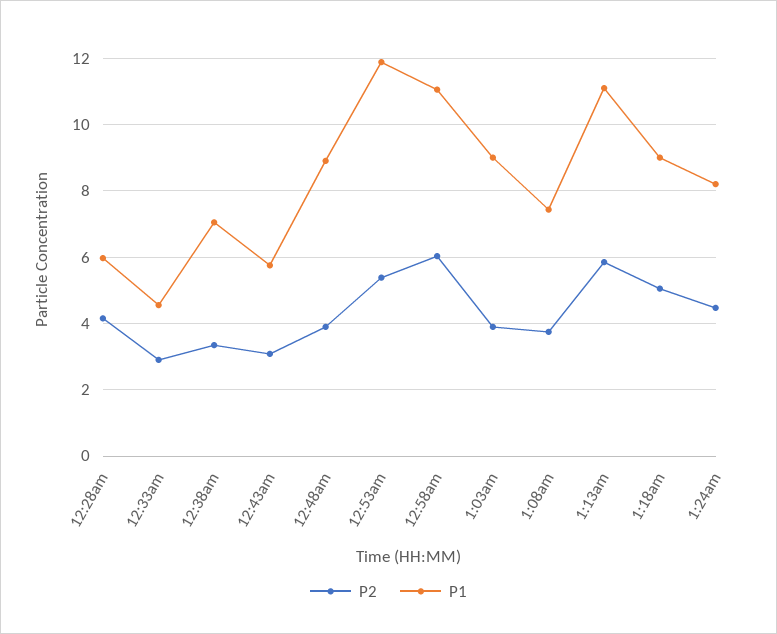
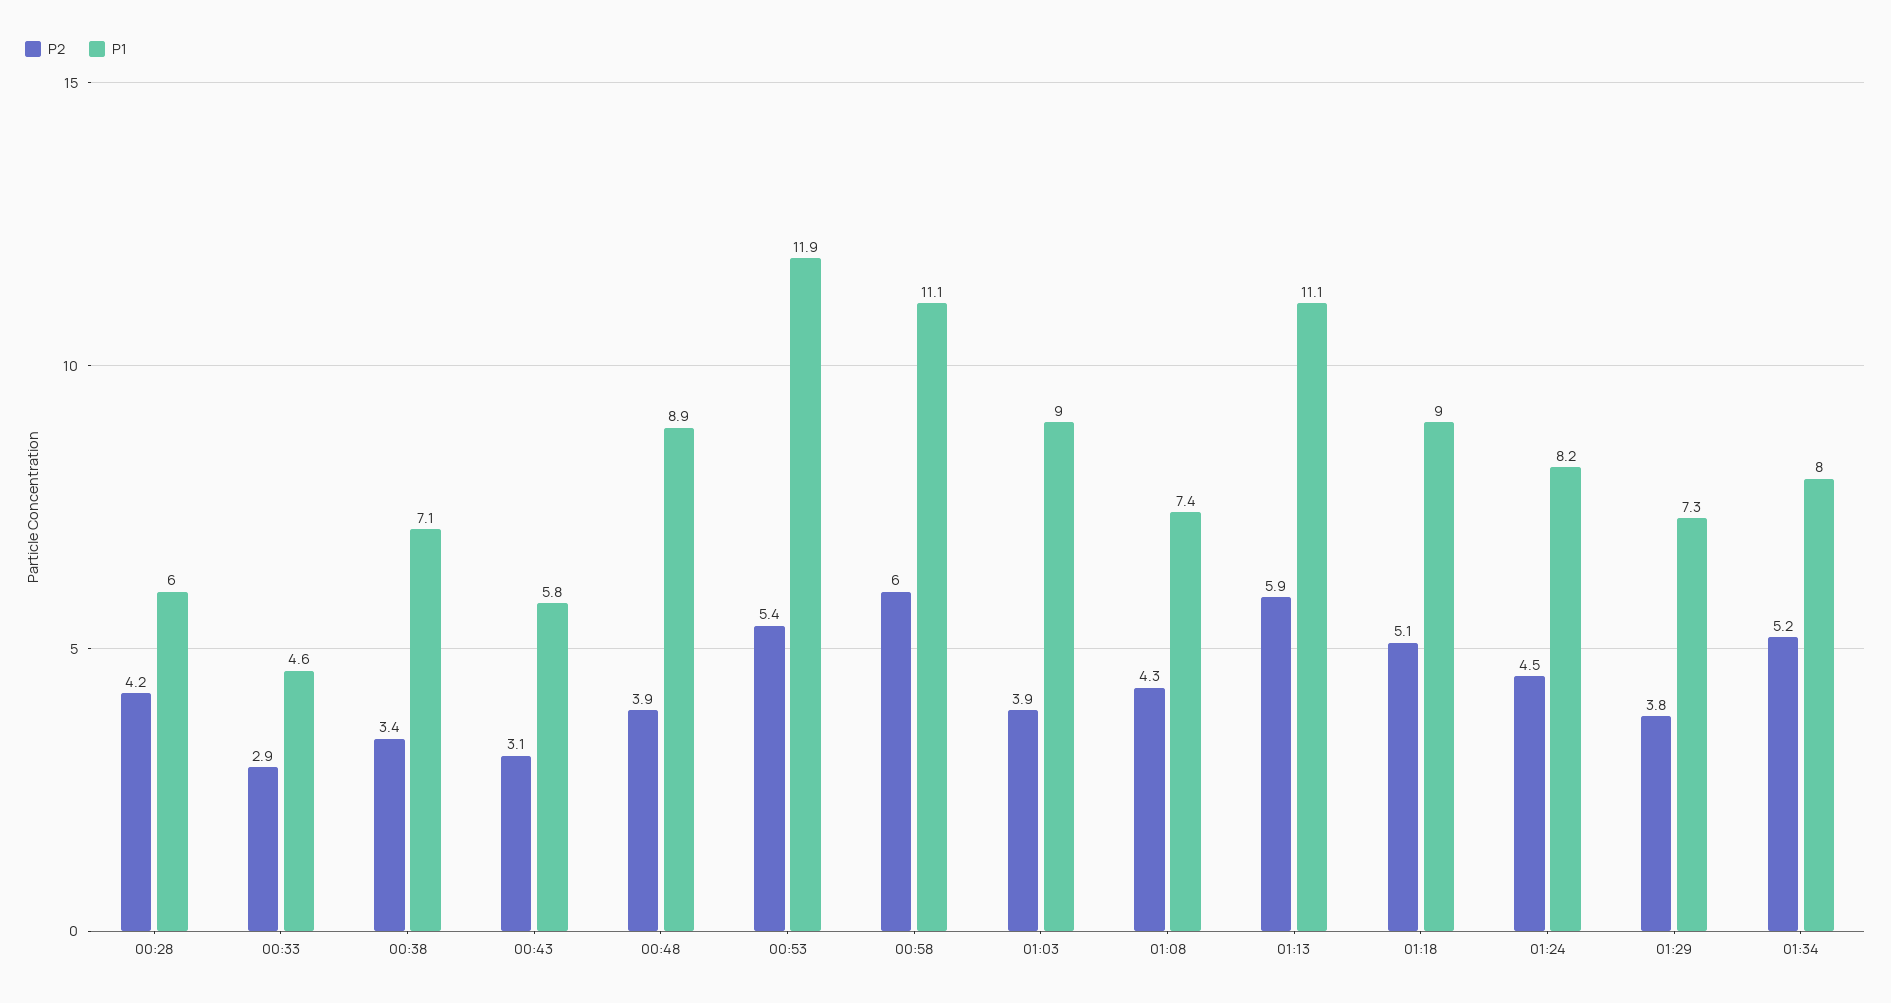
P2, 1:08am: 3.8 -> 4.3
P2, 01:29: none -> 3.8
P1, 01:29: none -> 7.3
P2, 01:34: none -> 5.2
P1, 01:34: none -> 8

